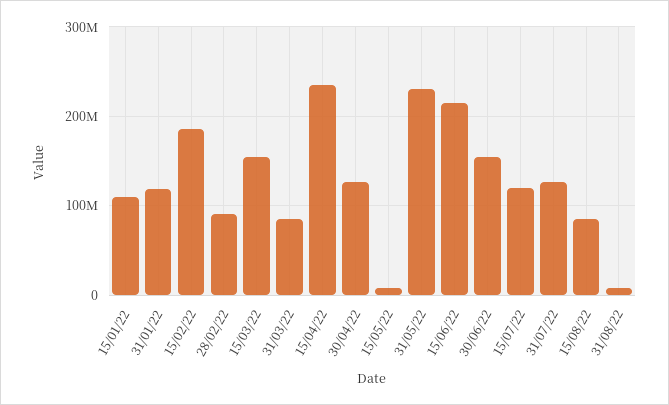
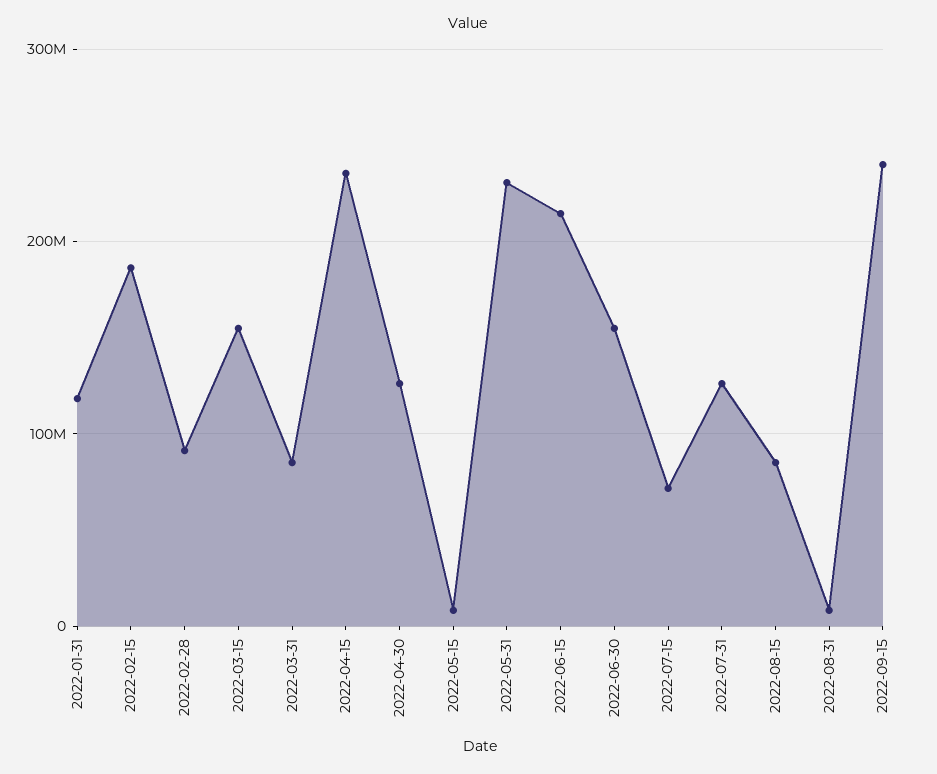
15/01/22: 110000000 -> none
15/07/22: 120000000 -> 70000000
2022-09-15: none -> 240000000

